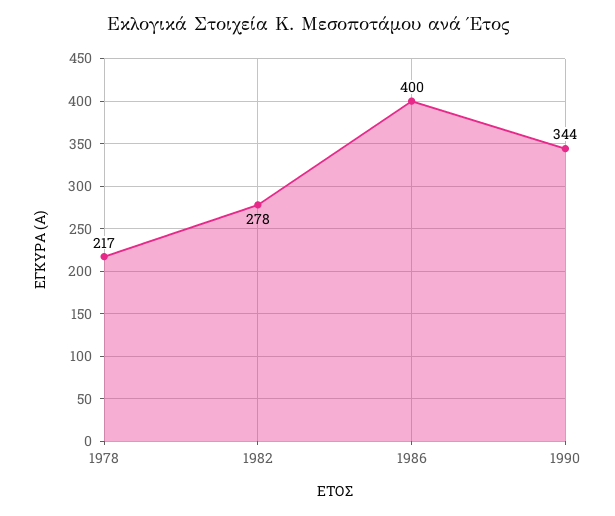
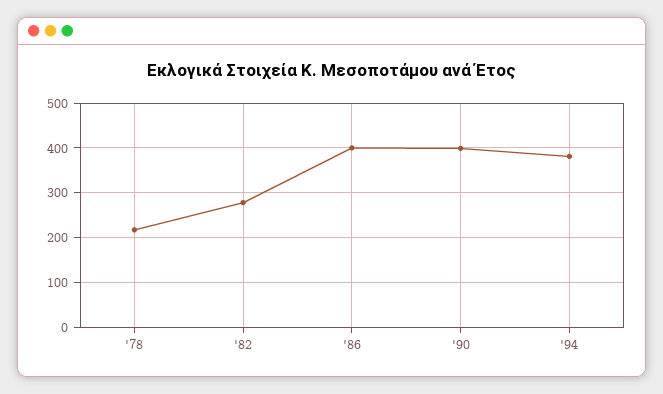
1990: 344 -> 400
'94: none -> 380

